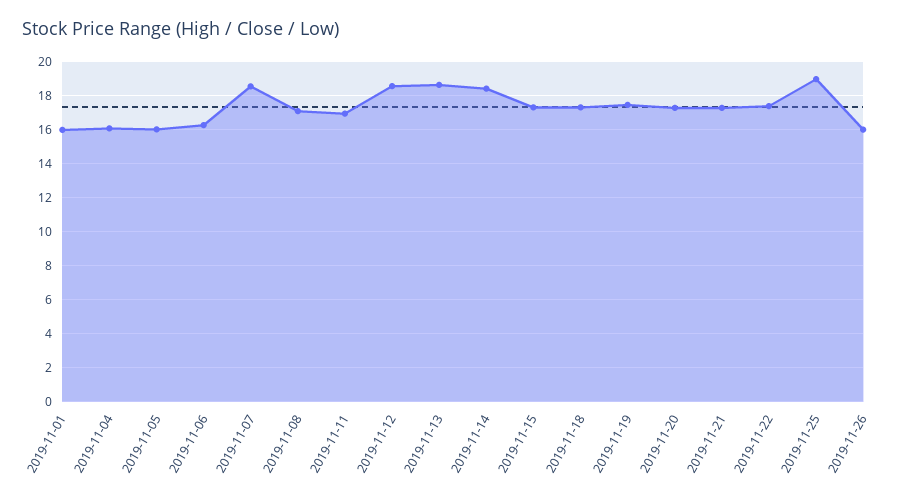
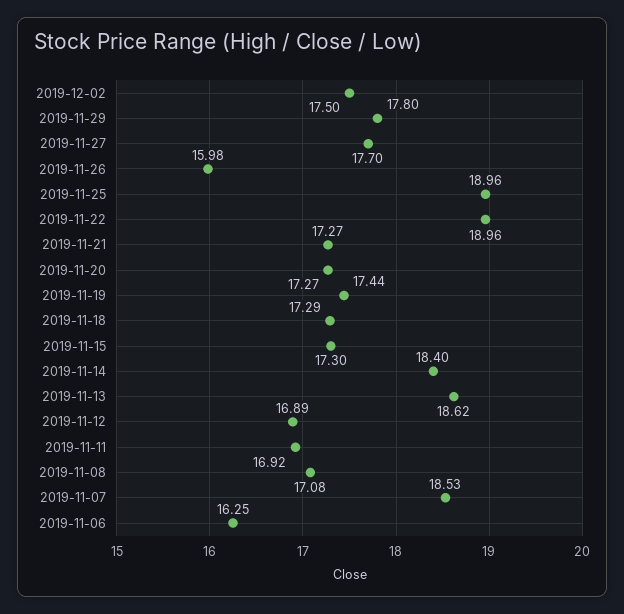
2019-11-01: 16 -> none
2019-11-04: 16 -> none
2019-11-05: 16 -> none
2019-11-12: 18.5 -> 16.89
2019-11-22: 17.5 -> 18.96
2019-12-02: none -> 17.5
2019-11-29: none -> 17.8
2019-11-27: none -> 17.7

